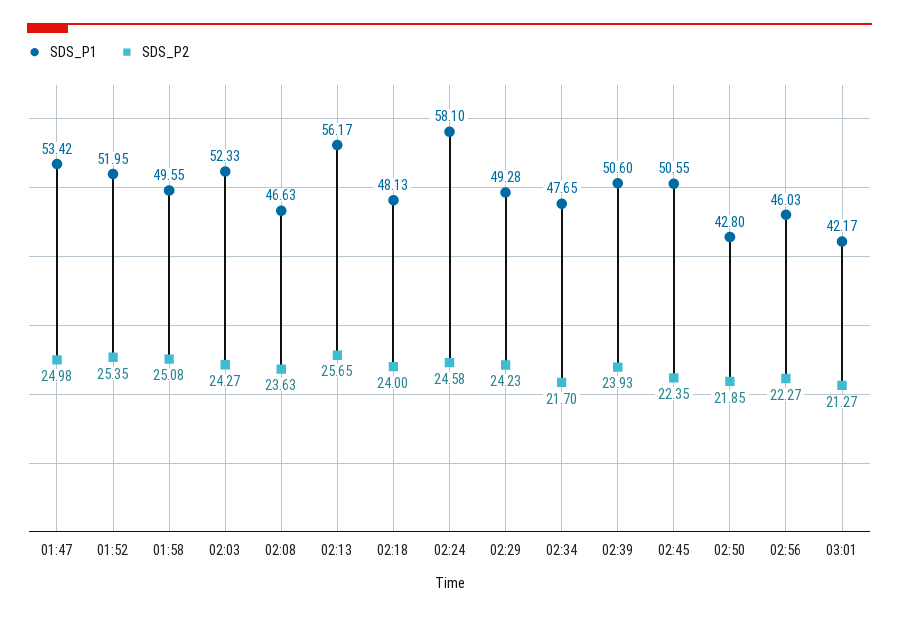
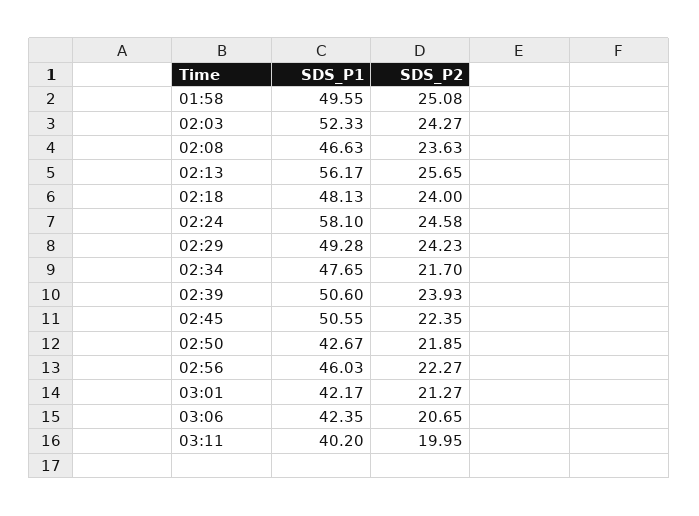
SDS_P1, 01:47: 53.42 -> none
SDS_P2, 01:47: 24.98 -> none
SDS_P1, 01:52: 51.95 -> none
SDS_P2, 01:52: 25.35 -> none
SDS_P1, 02:50: 42.8 -> 42.67
SDS_P1, 03:06: none -> 42.35
SDS_P2, 03:06: none -> 20.65
SDS_P1, 03:11: none -> 40.2
SDS_P2, 03:11: none -> 19.95

